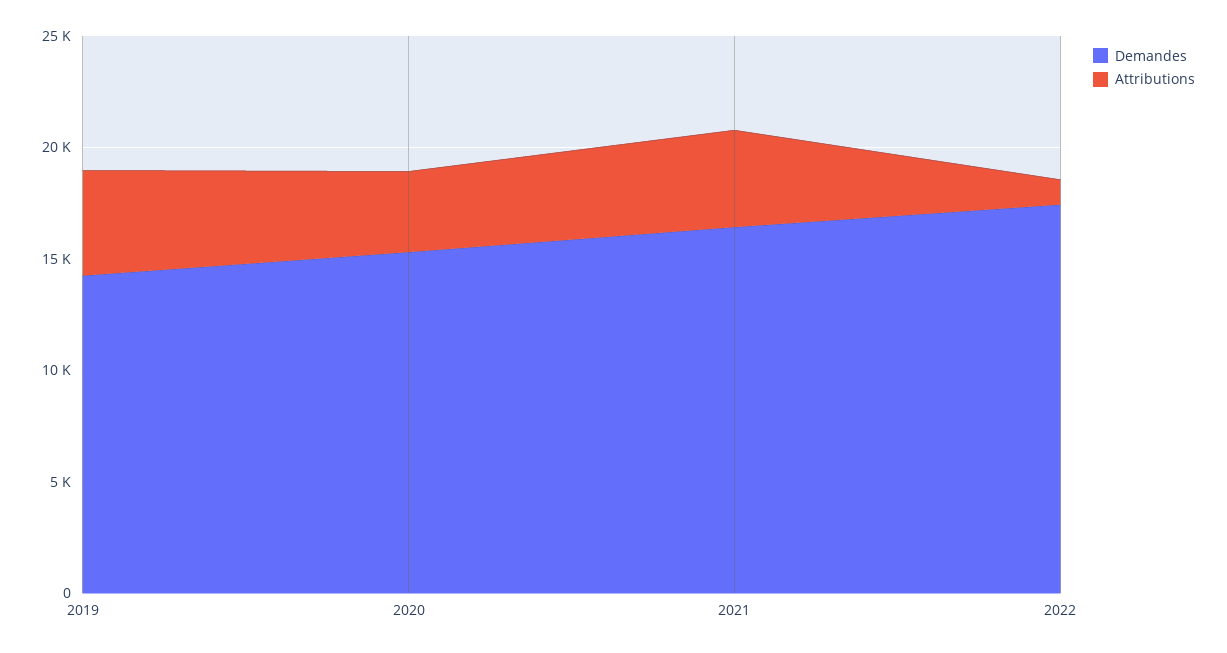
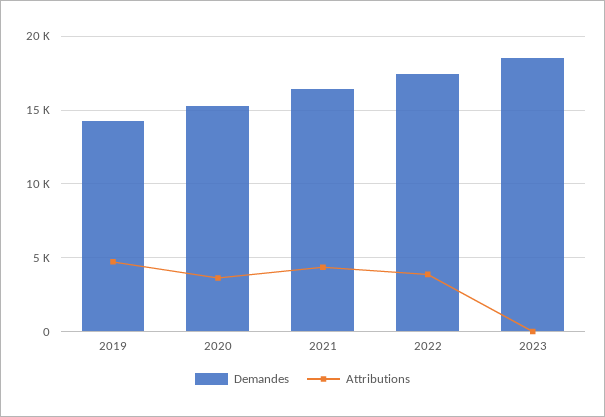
Attributions, 2022: 1000 -> 4000
Demandes, 2023: none -> 18500
Attributions, 2023: none -> 0

